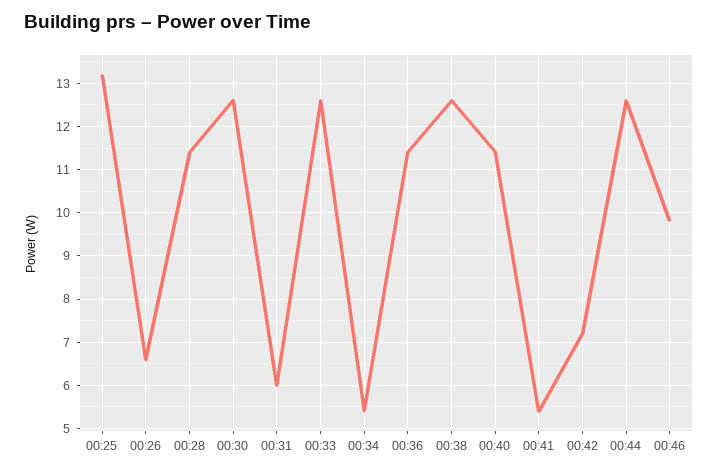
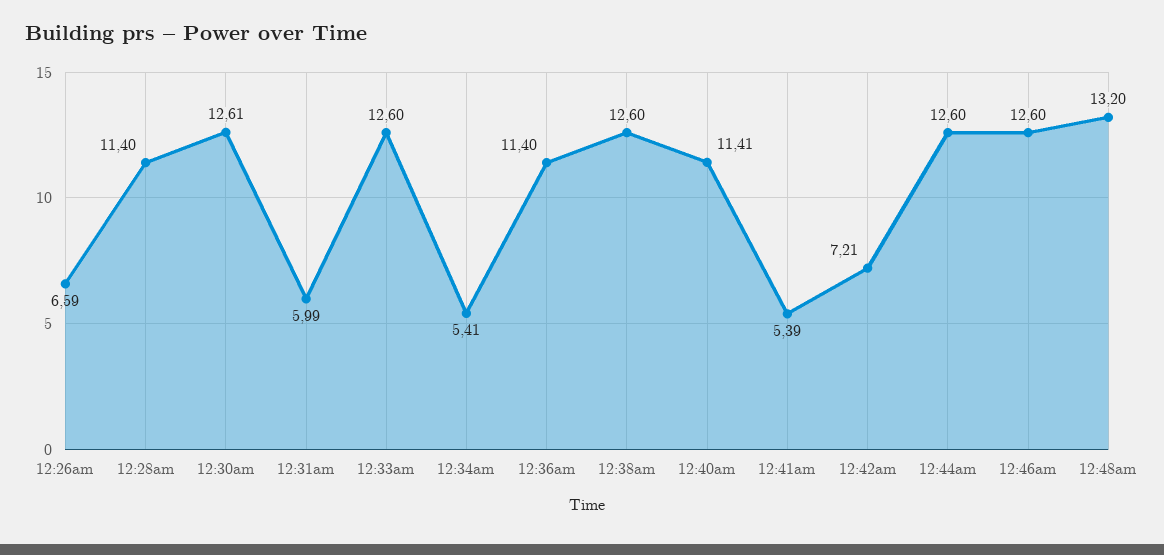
00:25: 13.2 -> none
00:46: 9.8 -> 12.6
12:48am: none -> 13.2

